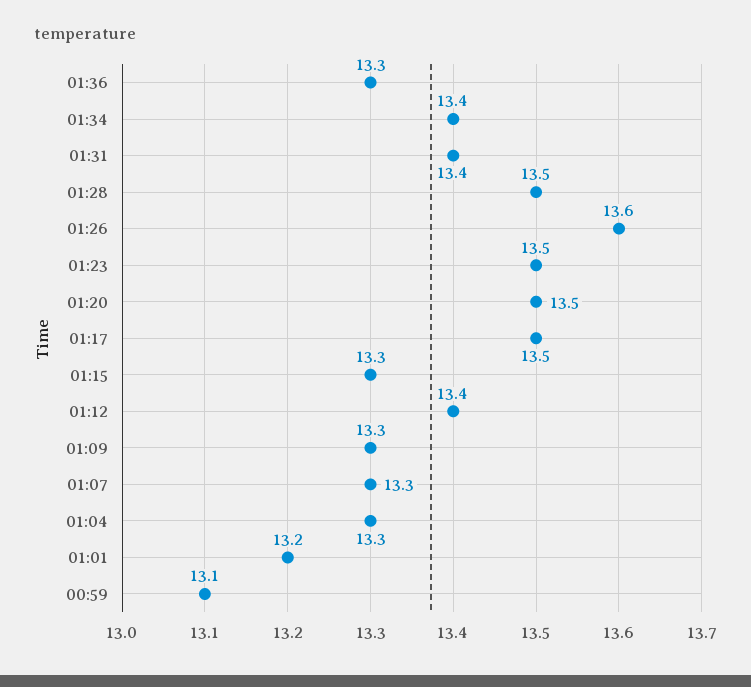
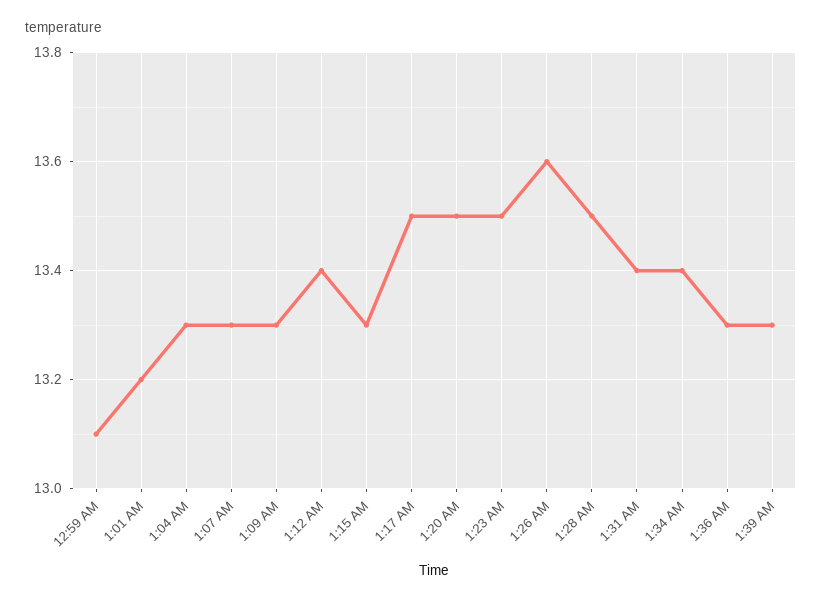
1:39 AM: none -> 13.3

